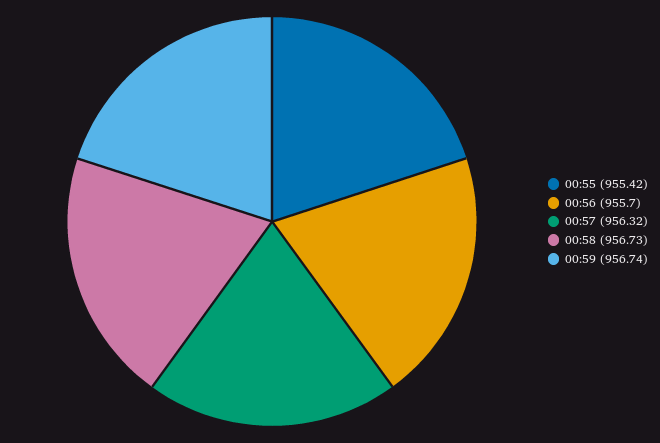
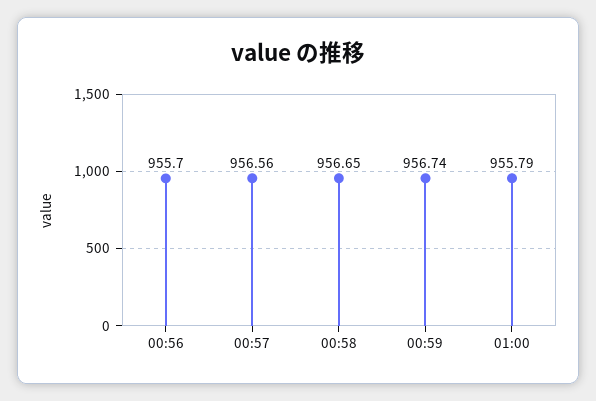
00:55: 955.42 -> none
00:57: 956.32 -> 956.56
00:58: 956.73 -> 956.65
01:00: none -> 955.79

